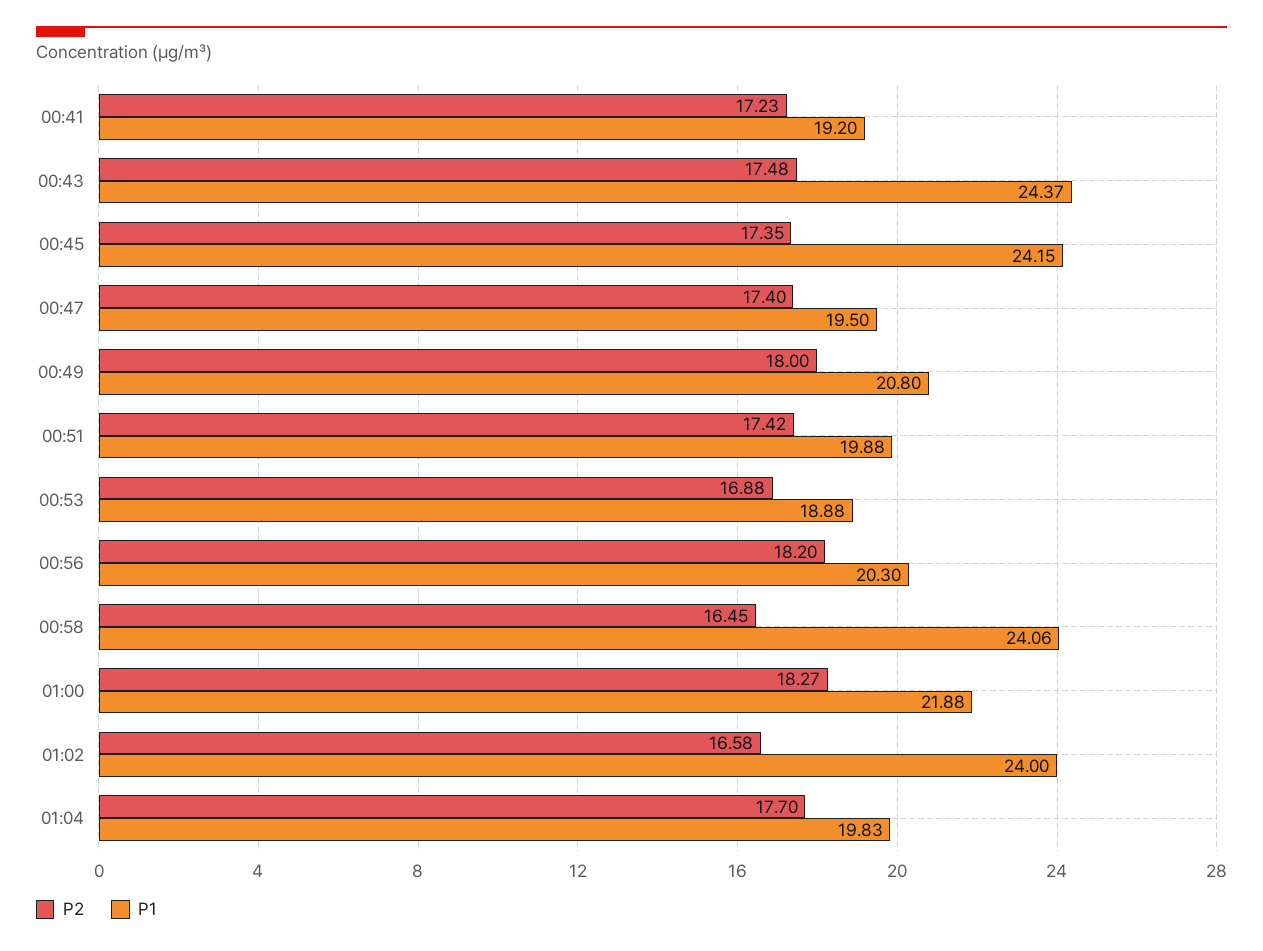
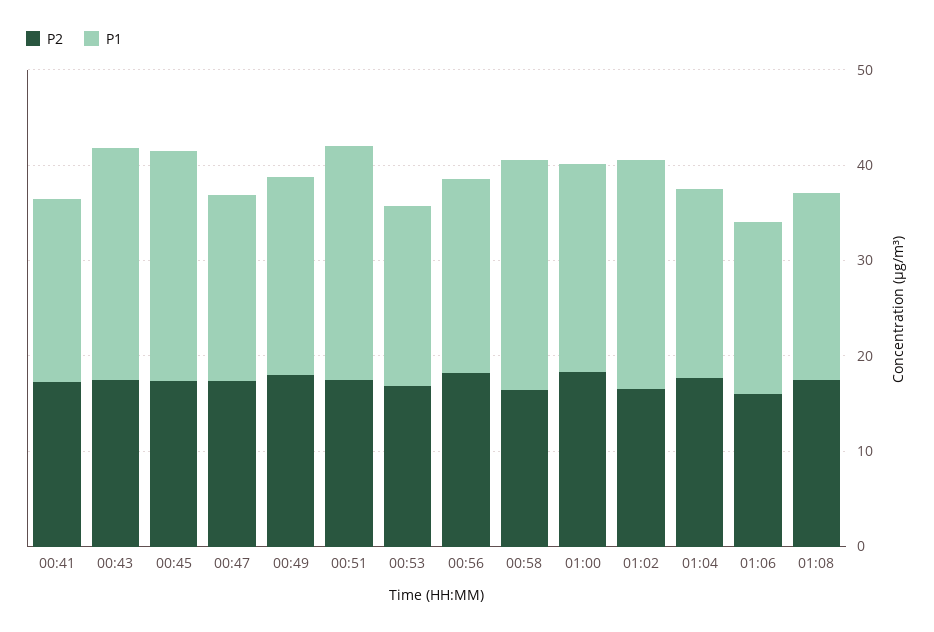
P1, 00:51: 19.88 -> 24
P2, 01:06: none -> 16
P1, 01:06: none -> 18
P2, 01:08: none -> 18
P1, 01:08: none -> 20

